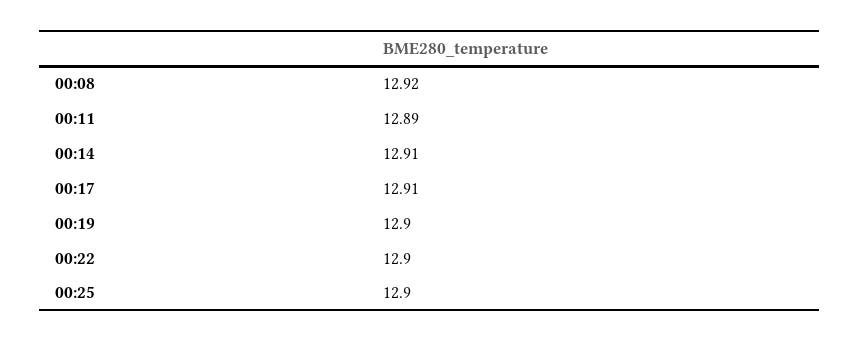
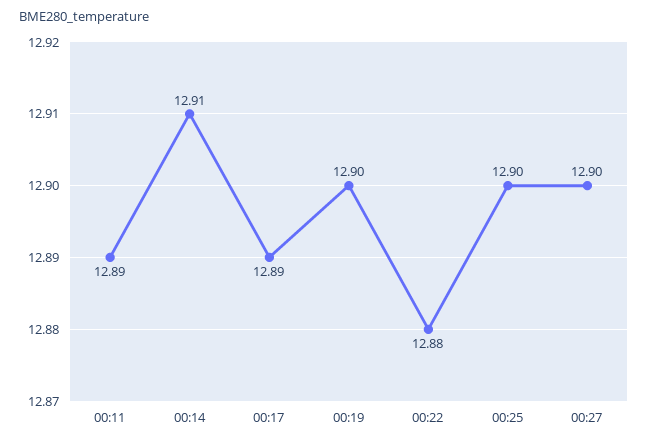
00:08: 12.92 -> none
00:17: 12.91 -> 12.89
00:22: 12.9 -> 12.88
00:27: none -> 12.9

